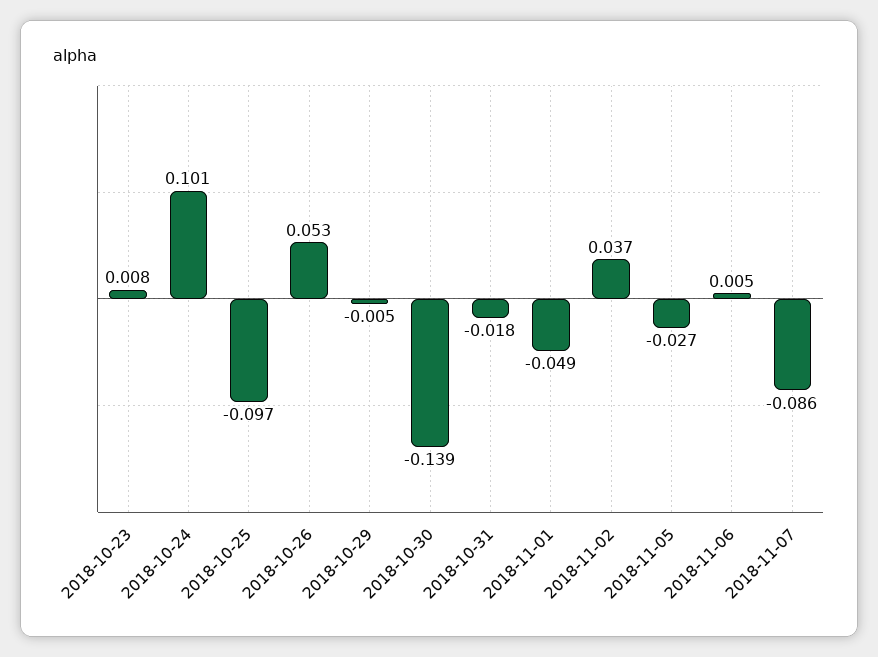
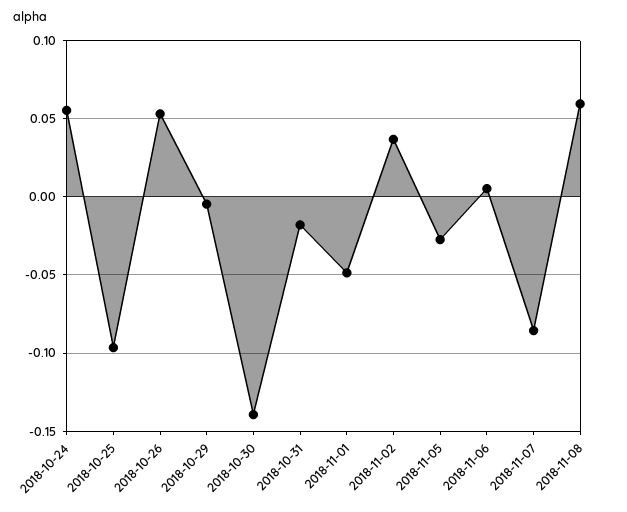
2018-10-23: 0.008 -> none
2018-10-24: 0.101 -> 0.055
2018-11-08: none -> 0.06

